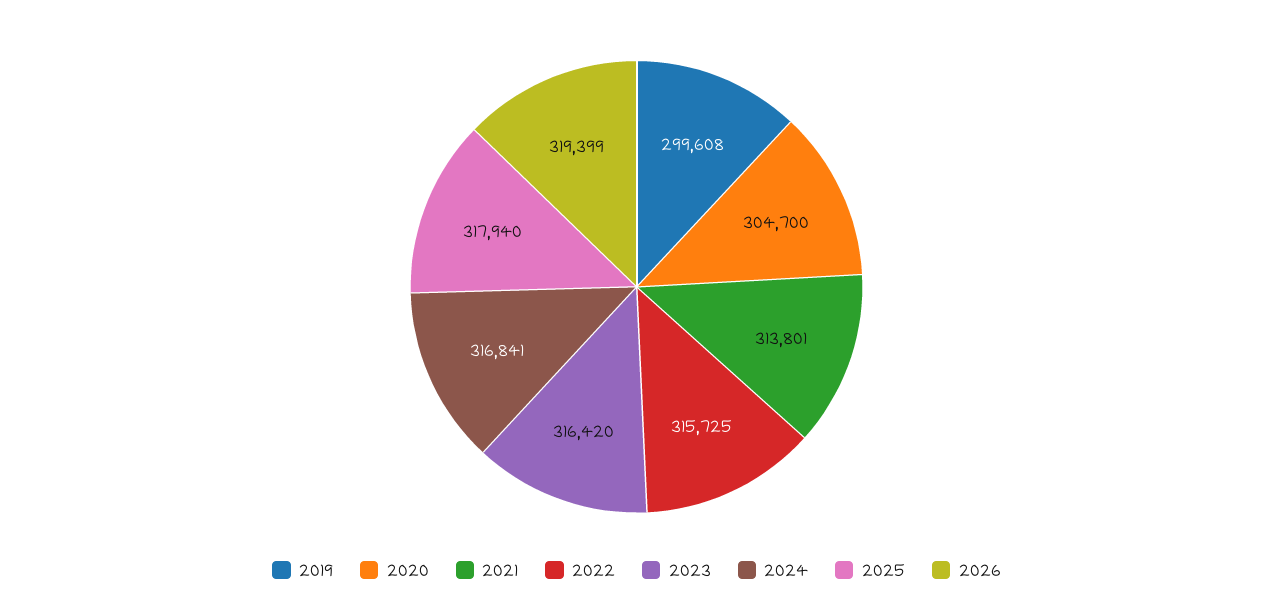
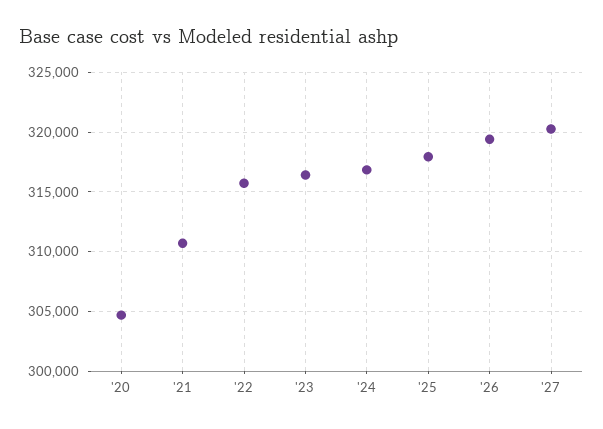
2019: 299608 -> none
2021: 313801 -> 311000
'27: none -> 320000

